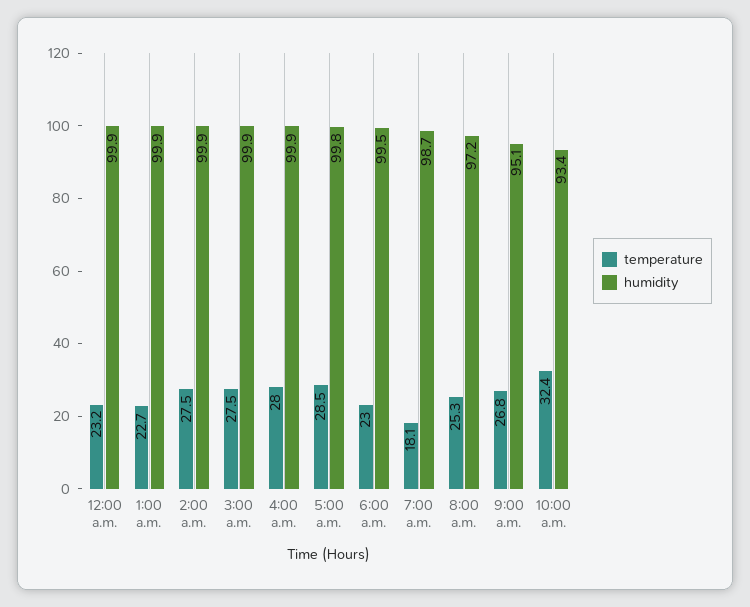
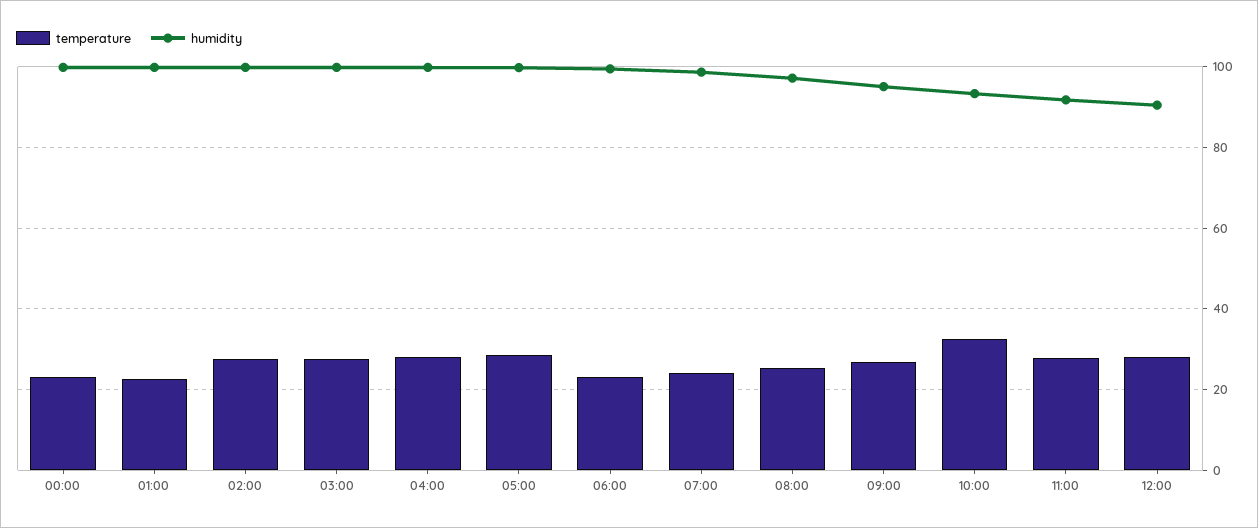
temperature, 7:00 a.m.: 18.1 -> 24
temperature, 11:00: none -> 28
humidity, 11:00: none -> 92
temperature, 12:00: none -> 28
humidity, 12:00: none -> 90

